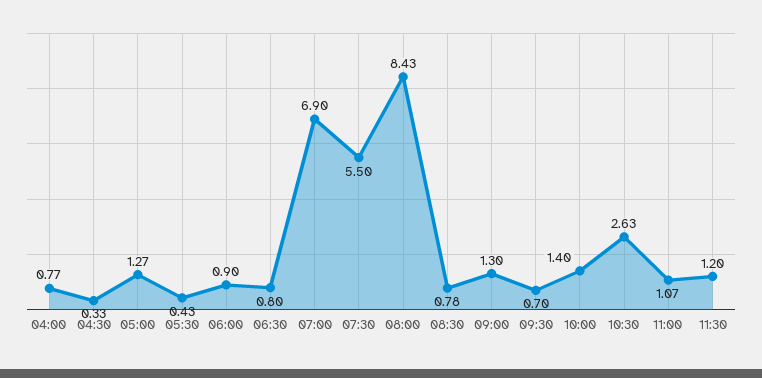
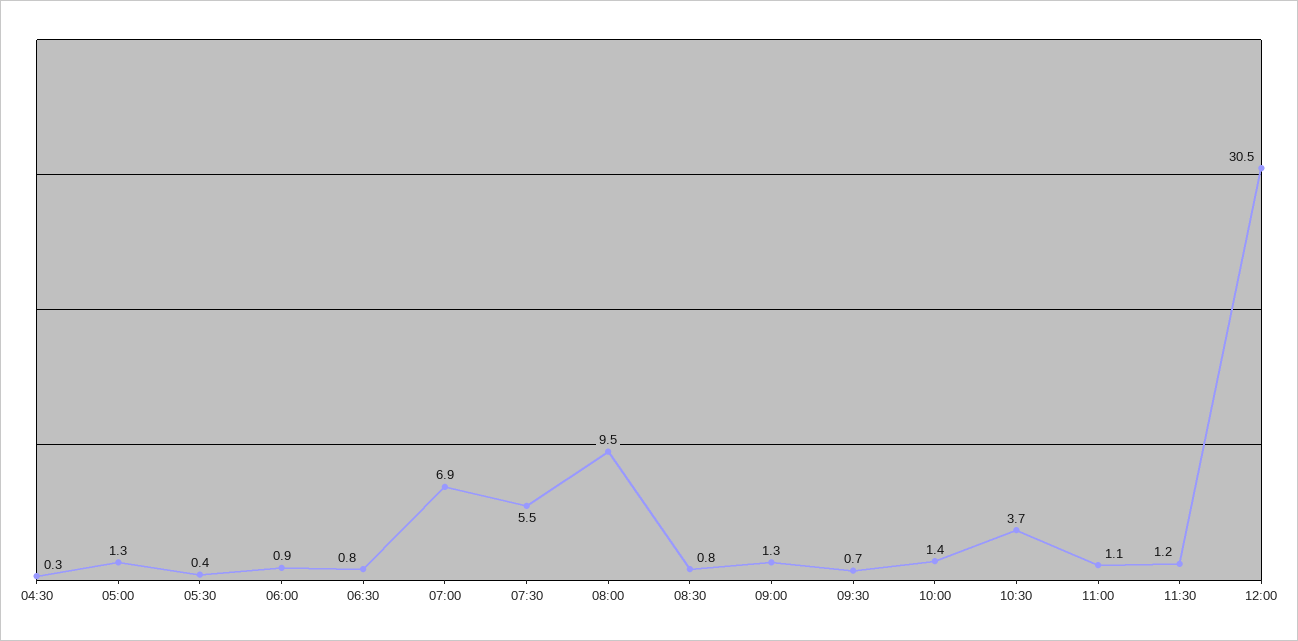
04:00: 0.77 -> none
08:00: 8.43 -> 9.5
10:30: 2.63 -> 3.7
12:00: none -> 30.5

